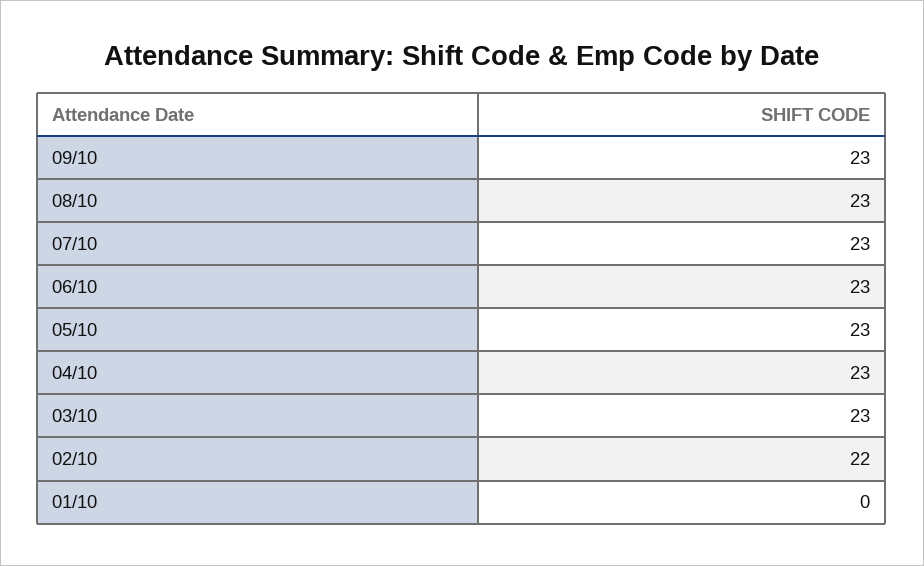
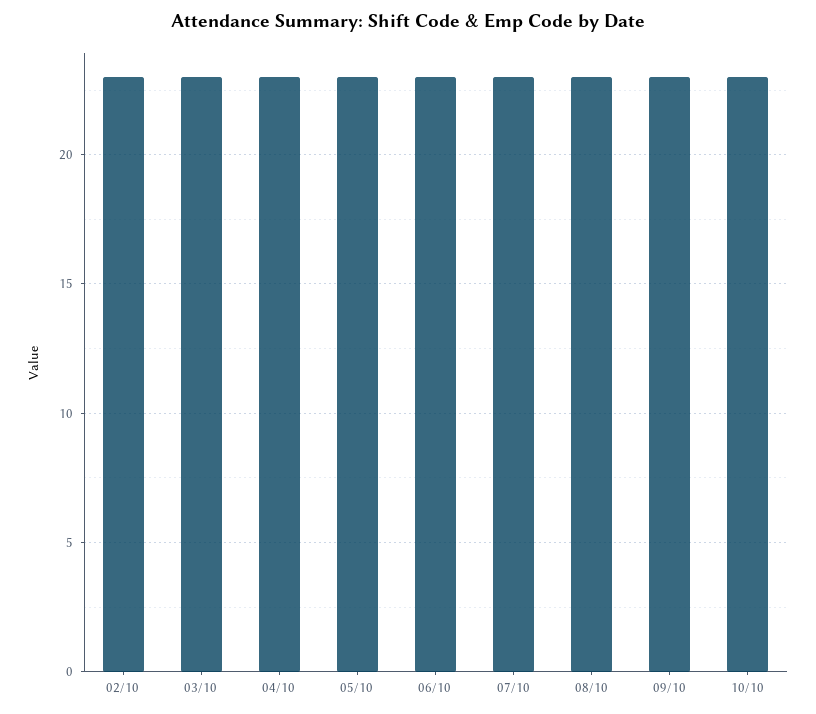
02/10: 22 -> 23
01/10: 0 -> none
10/10: none -> 23

